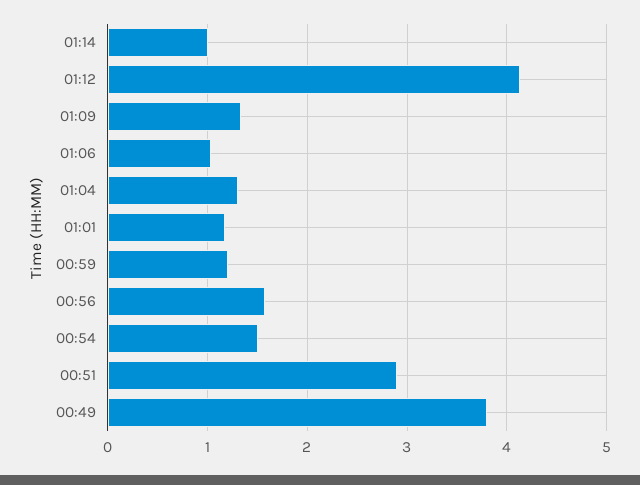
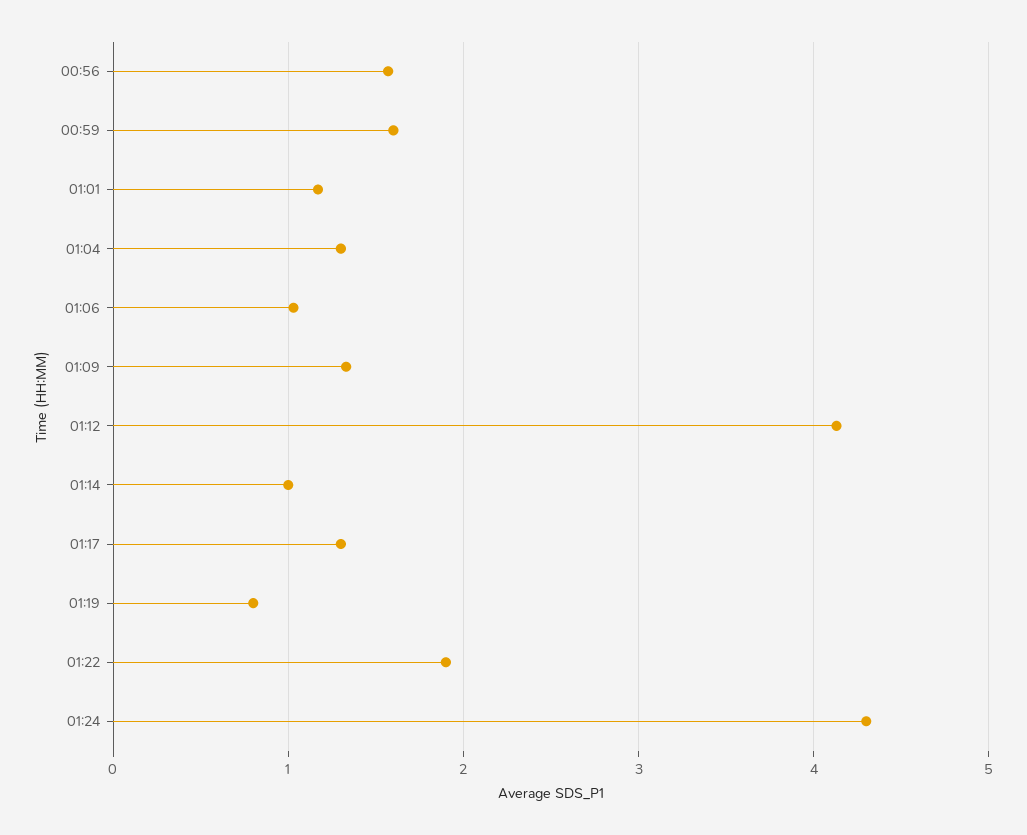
00:59: 1.2 -> 1.6
00:54: 1.5 -> none
00:51: 2.9 -> none
00:49: 3.8 -> none
01:17: none -> 1.3
01:19: none -> 0.8
01:22: none -> 1.9
01:24: none -> 4.3

